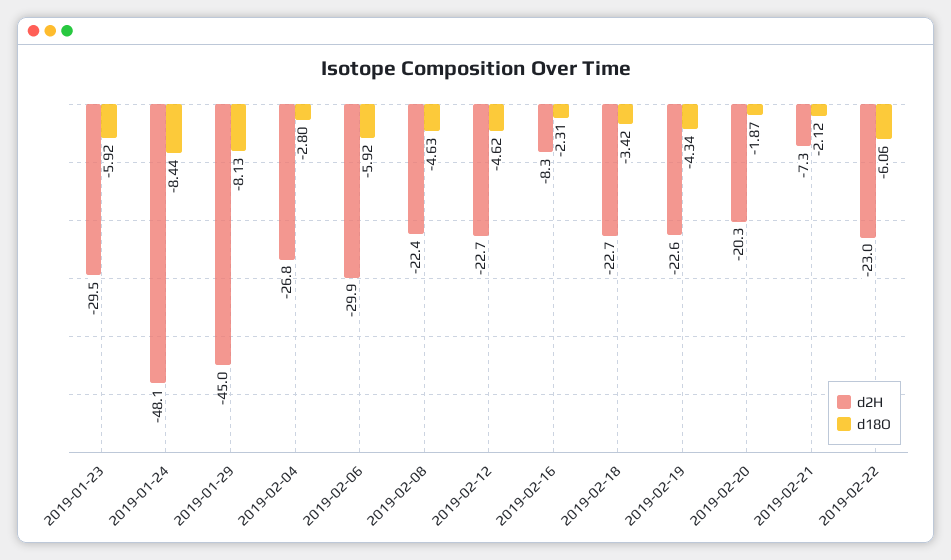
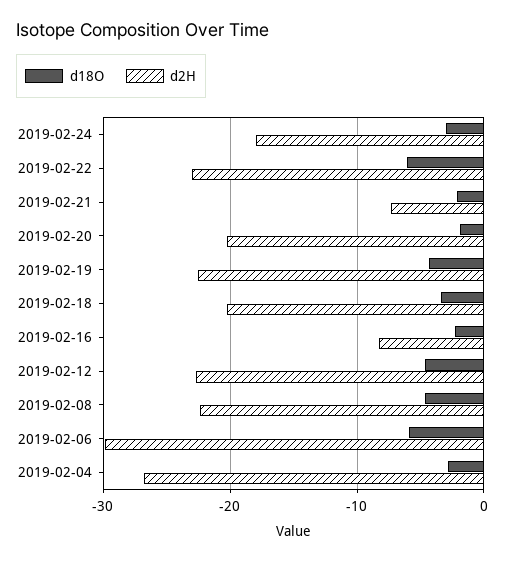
d2H, 2019-01-23: -29.5 -> none
d18O, 2019-01-23: -5.92 -> none
d2H, 2019-01-24: -48.1 -> none
d18O, 2019-01-24: -8.44 -> none
d2H, 2019-01-29: -45 -> none
d18O, 2019-01-29: -8.13 -> none
d2H, 2019-02-18: -22.7 -> -20
d18O, 2019-02-24: none -> -3
d2H, 2019-02-24: none -> -18

